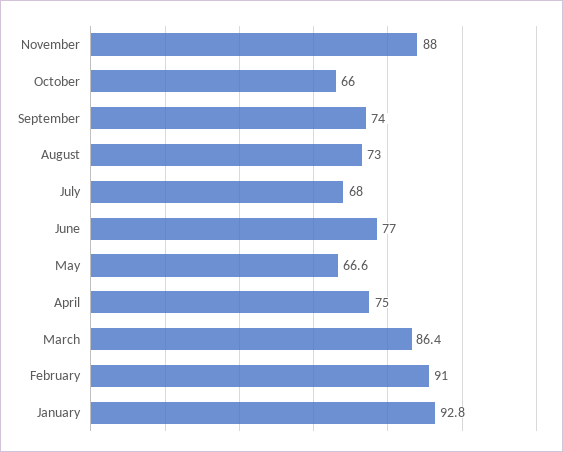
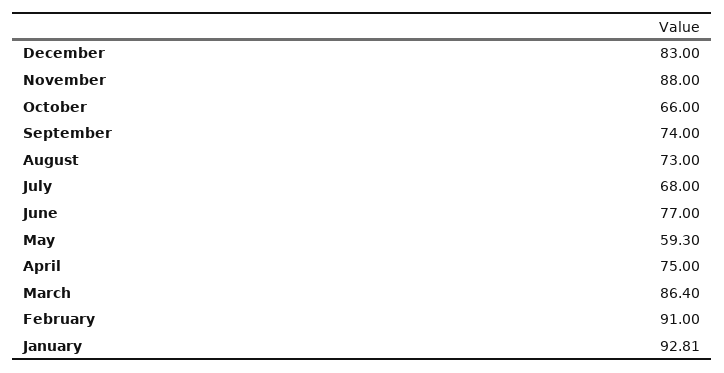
May: 66.6 -> 59.3
December: none -> 83

